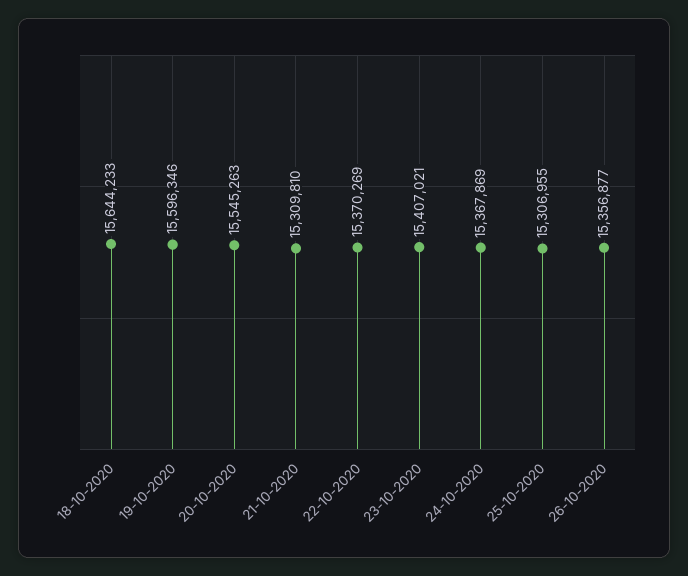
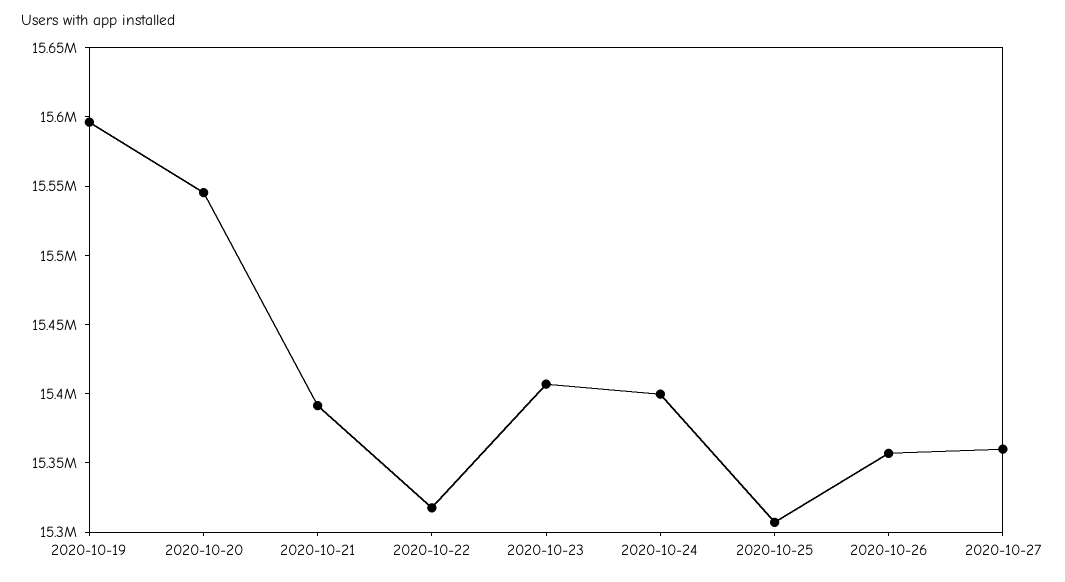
18-10-2020: 15644233 -> none
21-10-2020: 15309810 -> 15390000
22-10-2020: 15370269 -> 15320000
24-10-2020: 15367869 -> 15400000
2020-10-27: none -> 15360000

